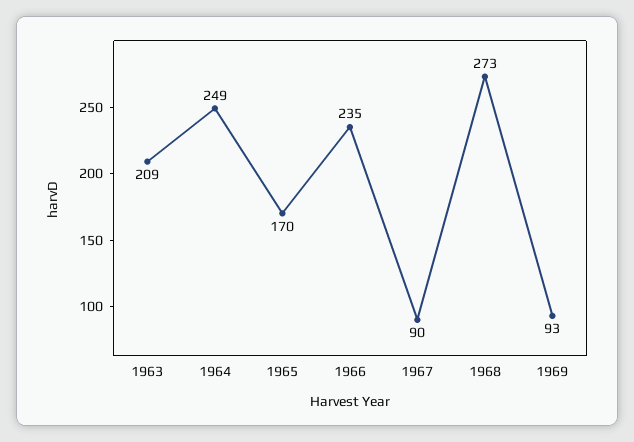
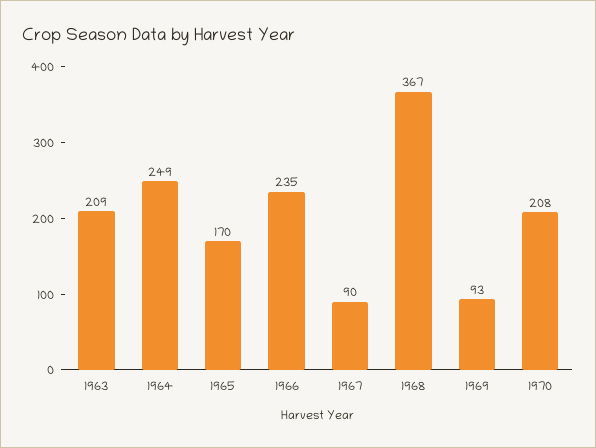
1968: 273 -> 367
1970: none -> 208

